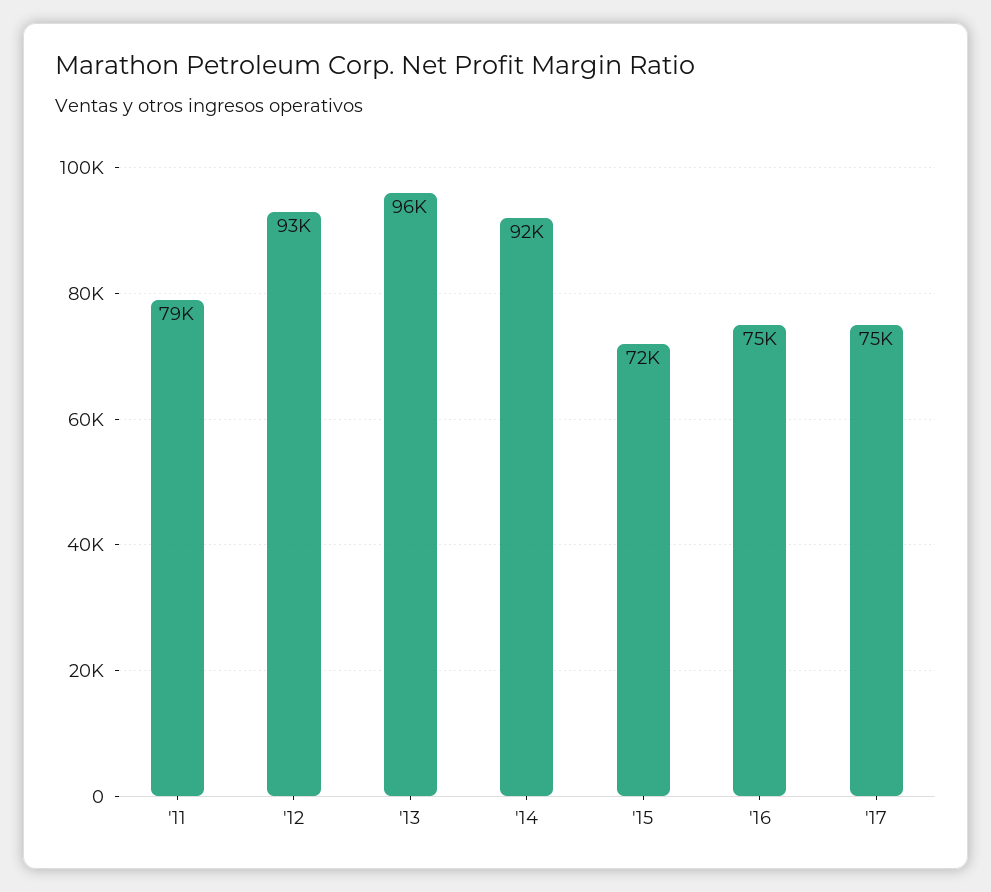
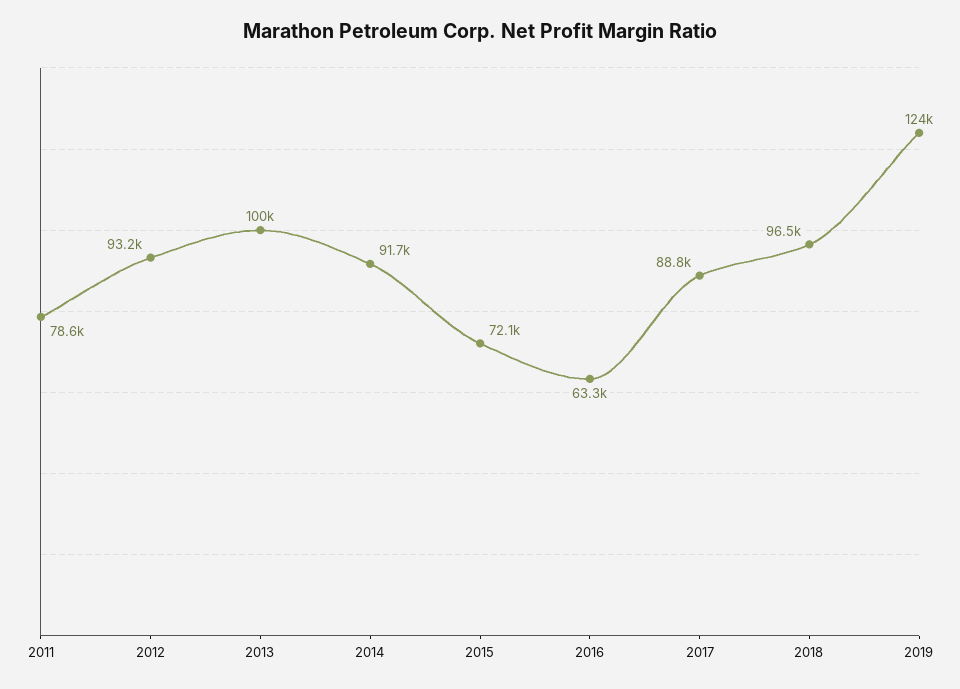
'13: 96000 -> 100000
'16: 75000 -> 63300
'17: 75000 -> 88800
2018: none -> 96500
2019: none -> 124000

